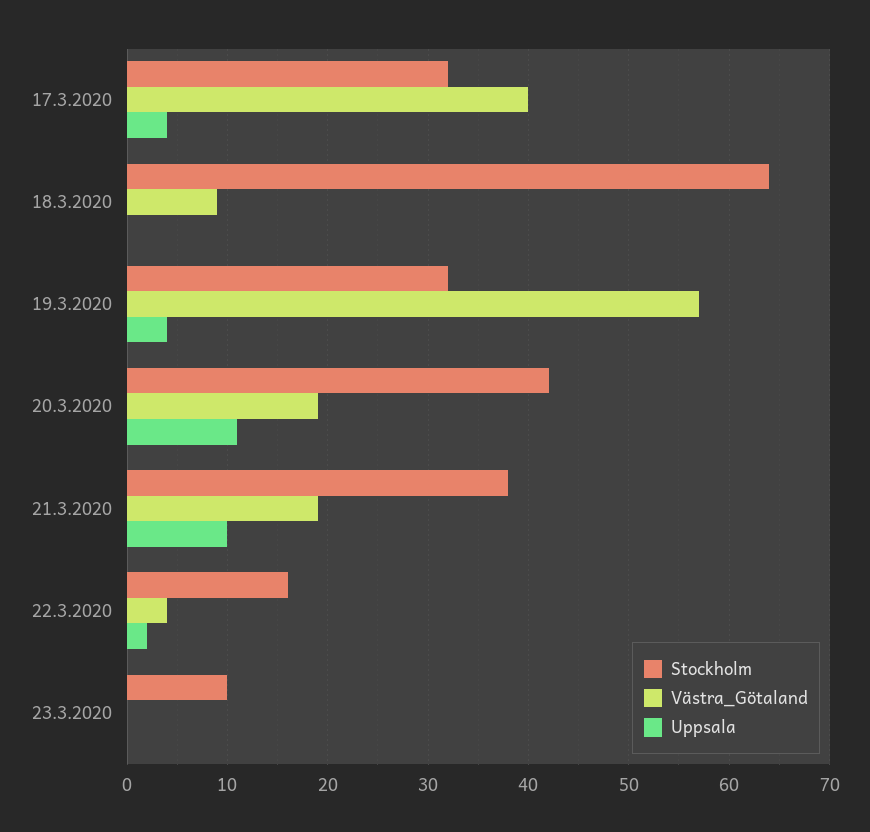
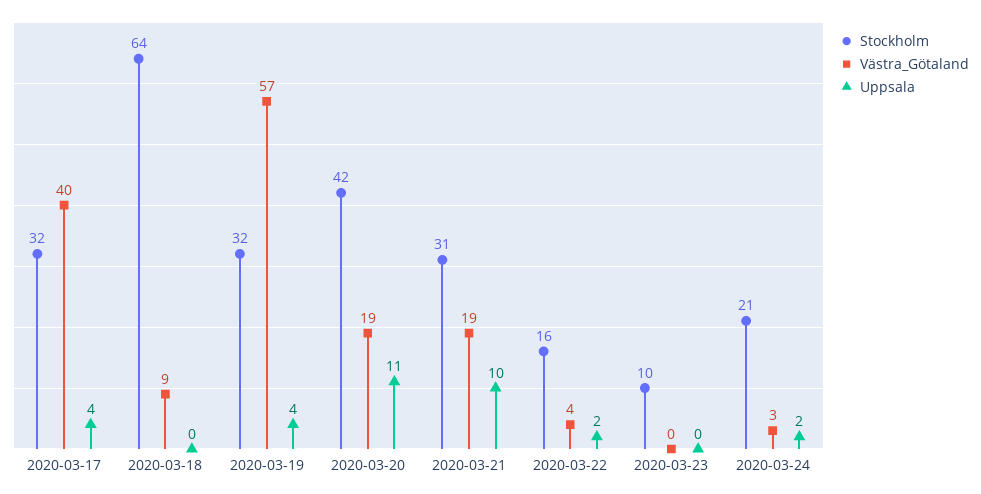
Stockholm, 21.3.2020: 38 -> 31
Stockholm, 2020-03-24: none -> 21
Västra_Götaland, 2020-03-24: none -> 3
Uppsala, 2020-03-24: none -> 2

